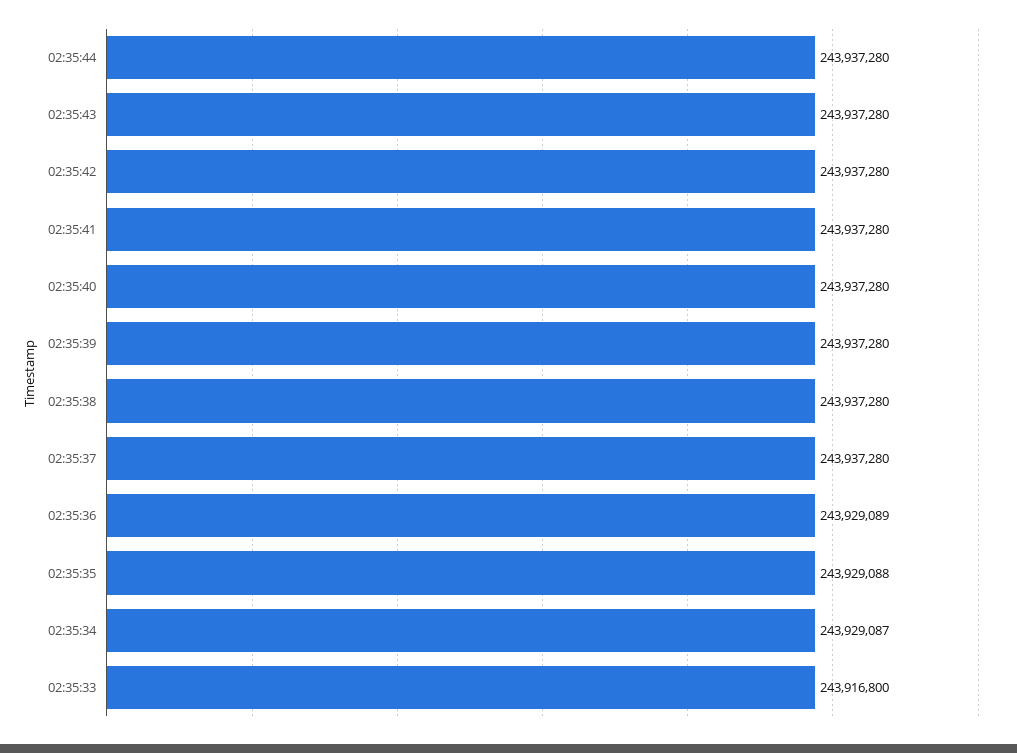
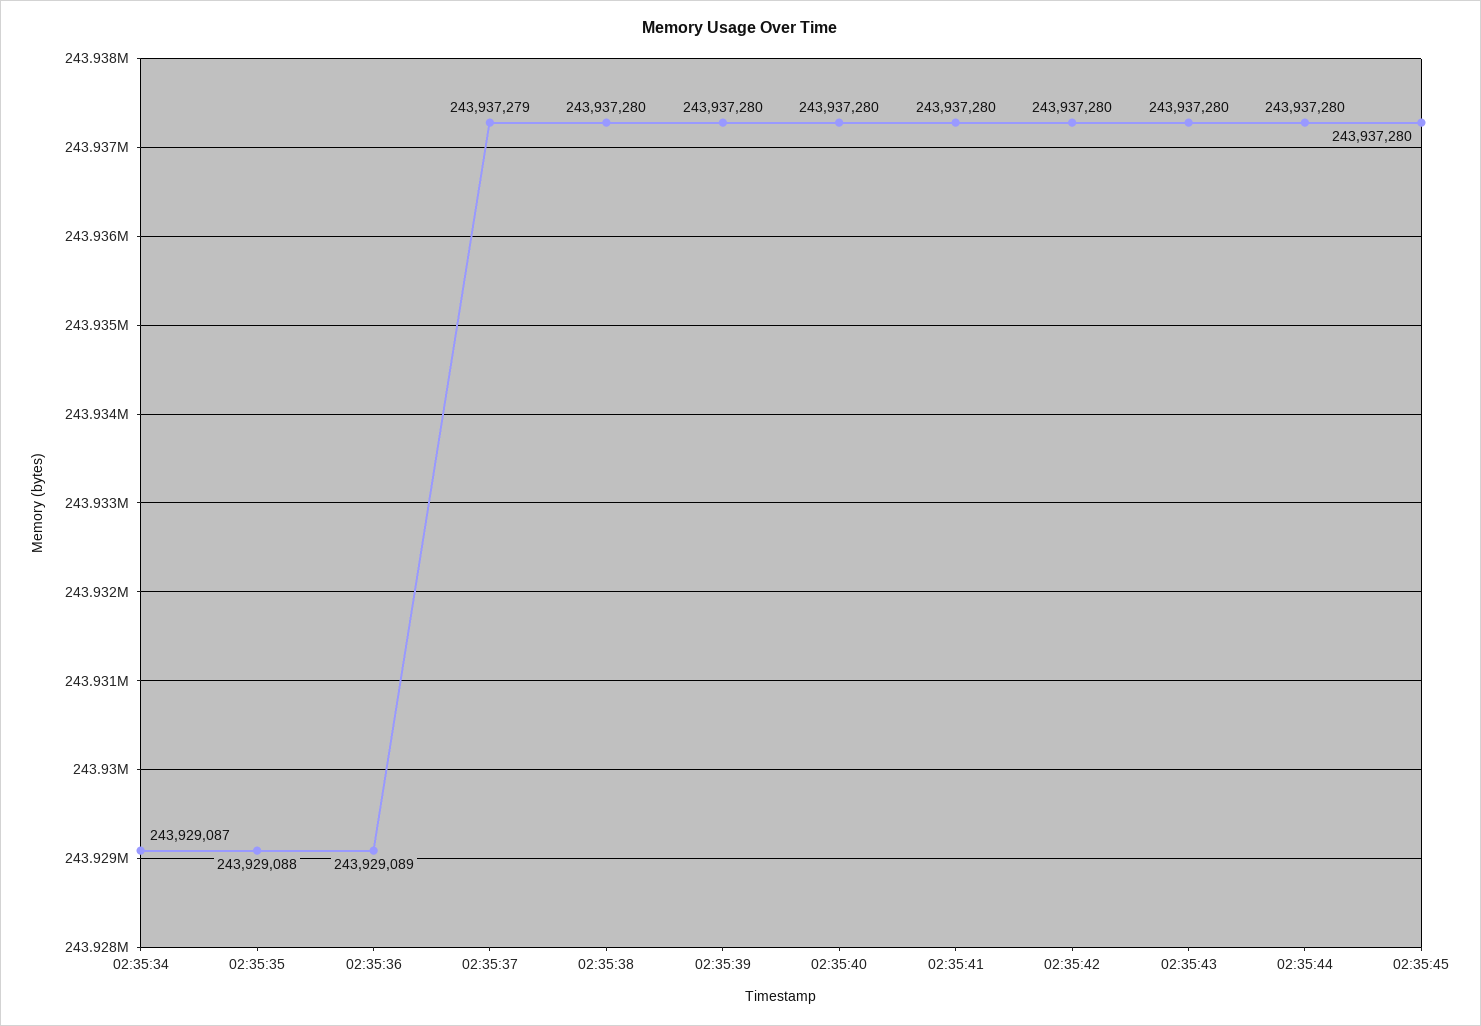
02:35:37: 243937280 -> 243937279
02:35:33: 243916800 -> none
02:35:45: none -> 243937280

